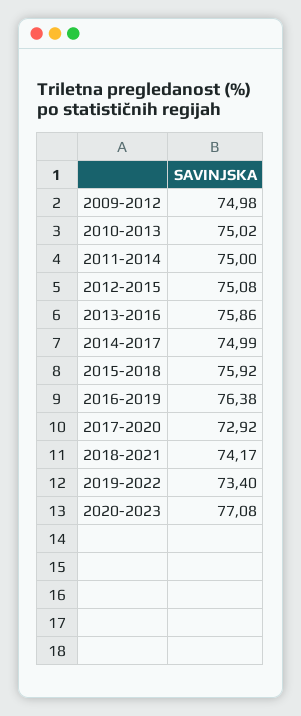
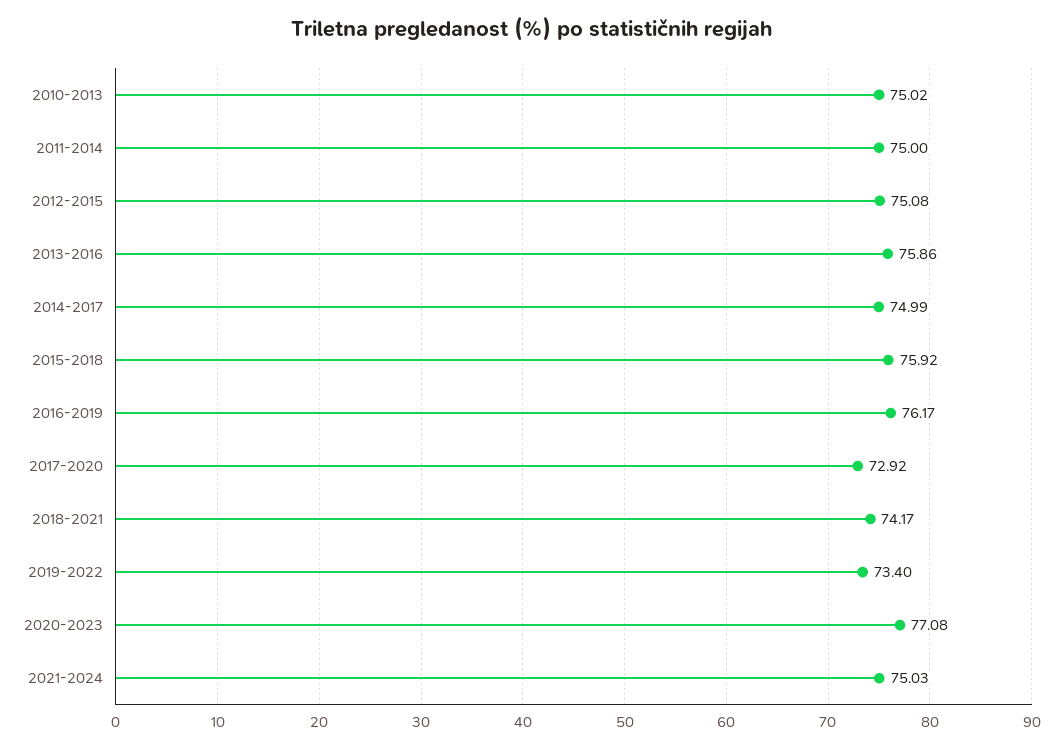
2009-2012: 74.98 -> none
2016-2019: 76.38 -> 76.17
2021-2024: none -> 75.03

